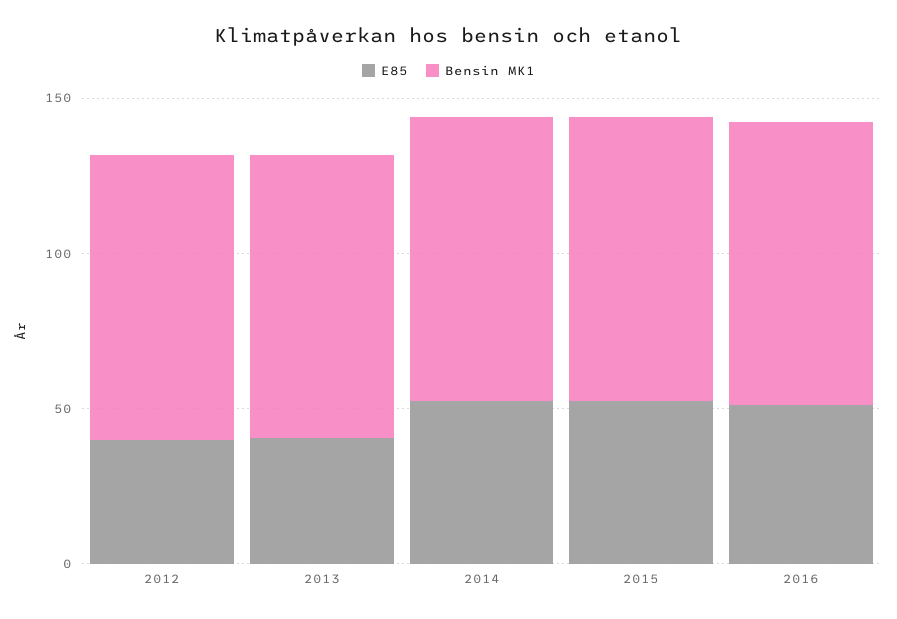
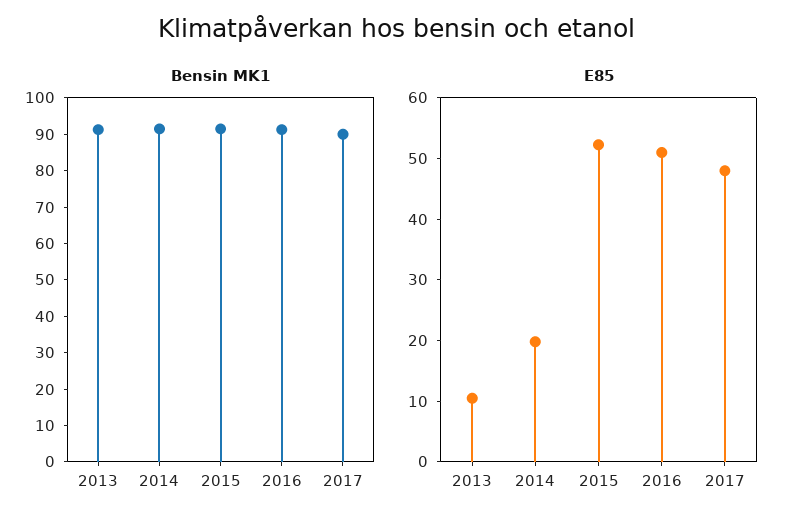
E85, 2012: 40 -> none
Bensin MK1, 2012: 90 -> none
E85, 2013: 40 -> 10
E85, 2014: 50 -> 20
Bensin MK1, 2017: none -> 90
E85, 2017: none -> 48

